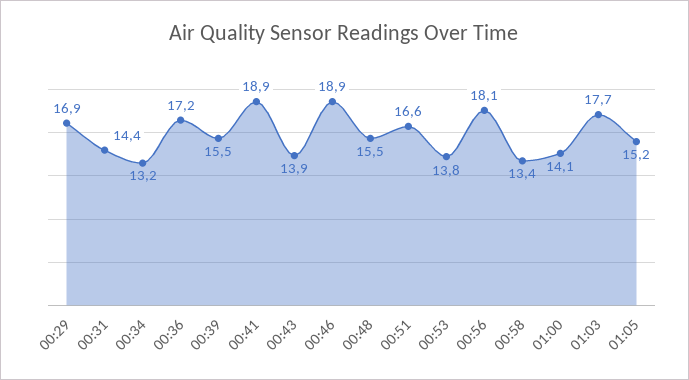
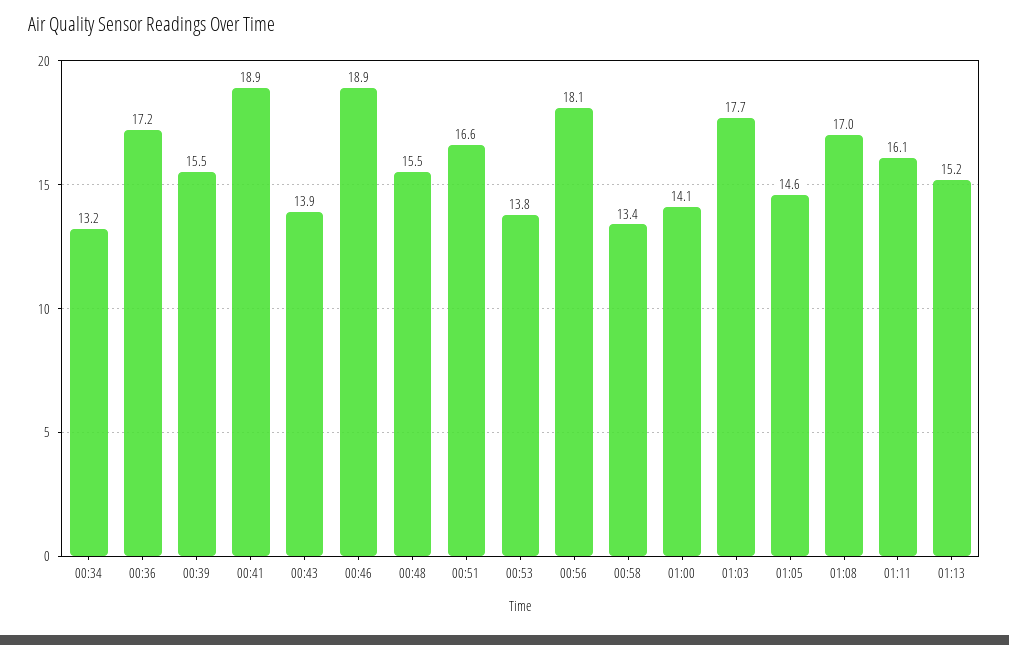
00:29: 16.9 -> none
00:31: 14.4 -> none
01:05: 15.2 -> 14.6
01:08: none -> 17
01:11: none -> 16.1
01:13: none -> 15.2

